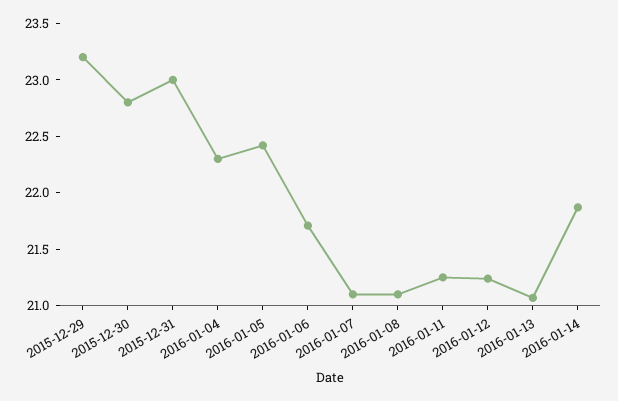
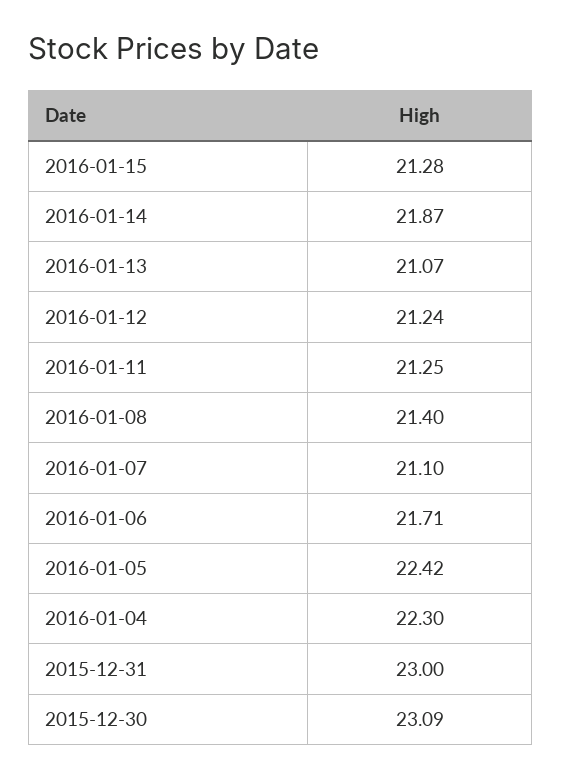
2015-12-29: 23.2 -> none
2015-12-30: 22.8 -> 23.09
2016-01-08: 21.1 -> 21.4
2016-01-15: none -> 21.28

